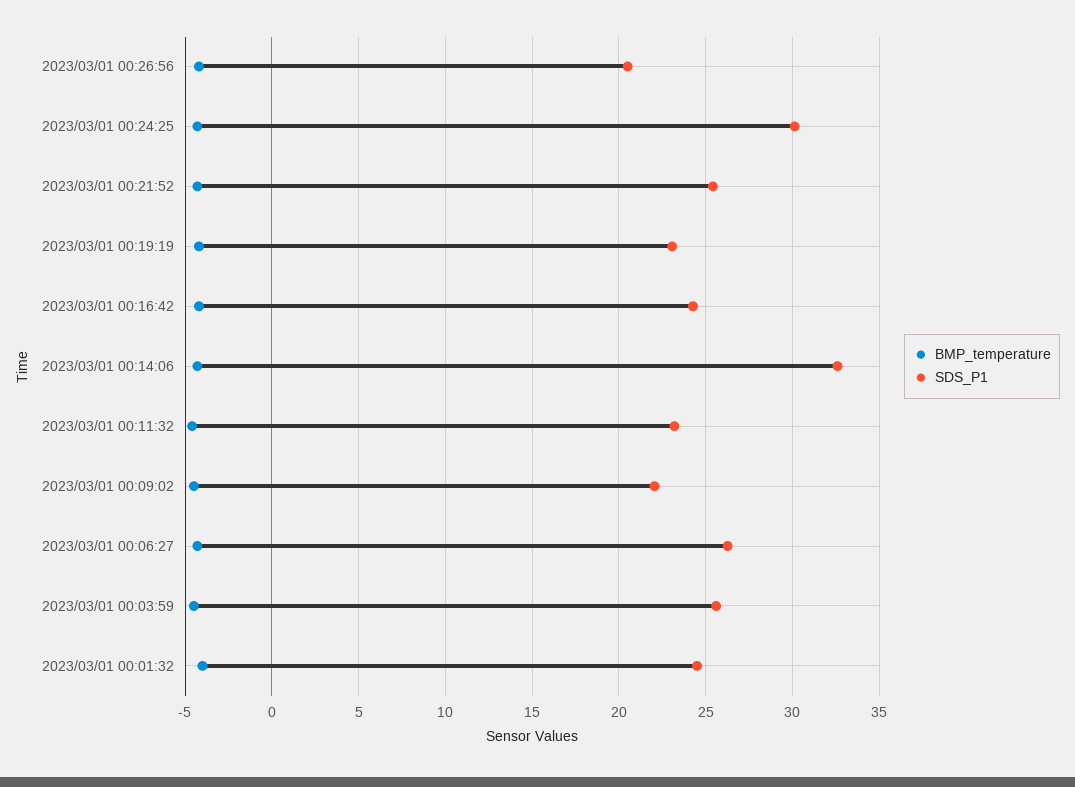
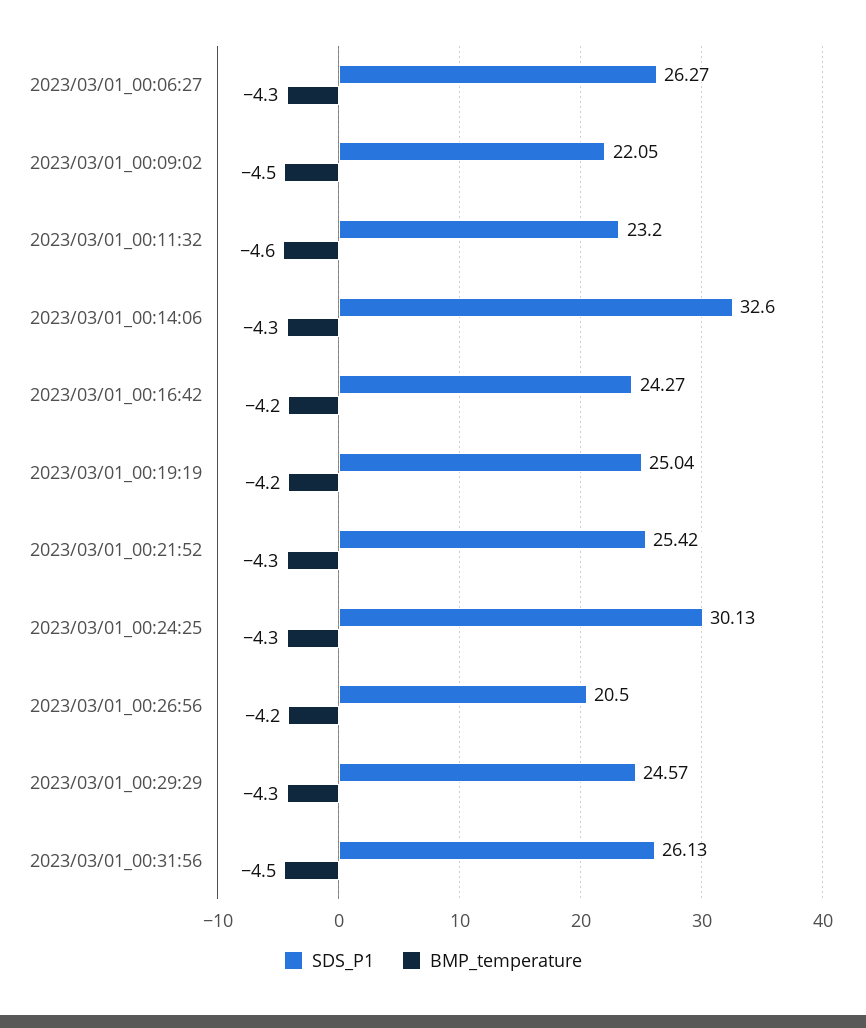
SDS_P1, 2023/03/01 00:19:19: 23 -> 25.04
BMP_temperature, 2023/03/01 00:03:59: -4.5 -> none
SDS_P1, 2023/03/01 00:03:59: 25.5 -> none
BMP_temperature, 2023/03/01 00:01:32: -4 -> none
SDS_P1, 2023/03/01 00:01:32: 24.5 -> none
SDS_P1, 2023/03/01_00:29:29: none -> 24.57
BMP_temperature, 2023/03/01_00:29:29: none -> -4.3
SDS_P1, 2023/03/01_00:31:56: none -> 26.13
BMP_temperature, 2023/03/01_00:31:56: none -> -4.5

